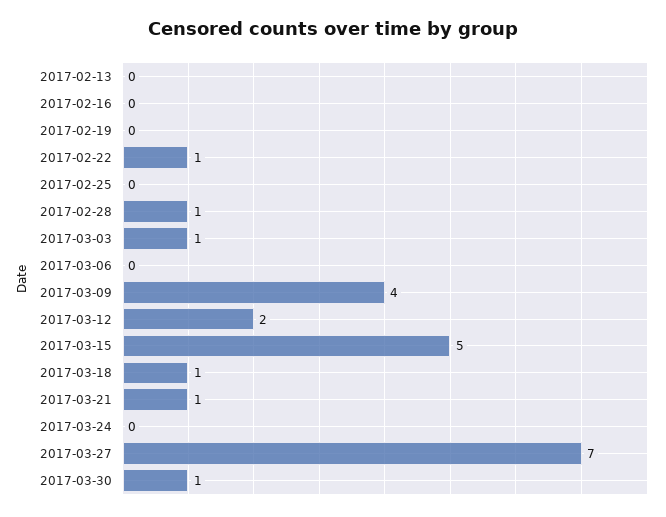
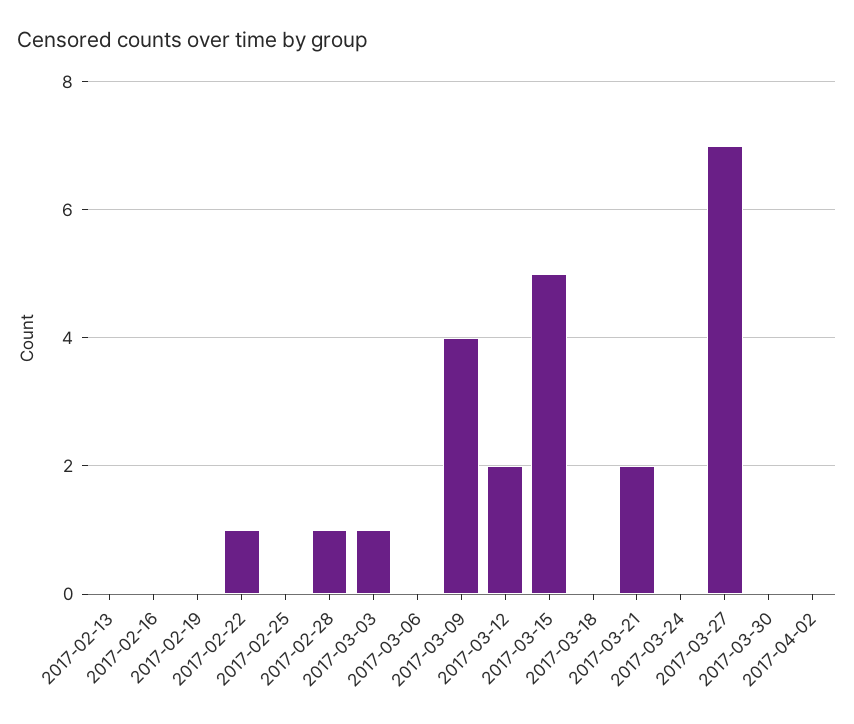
2017-03-18: 1 -> 0
2017-03-21: 1 -> 2
2017-03-30: 1 -> 0
2017-04-02: none -> 0

